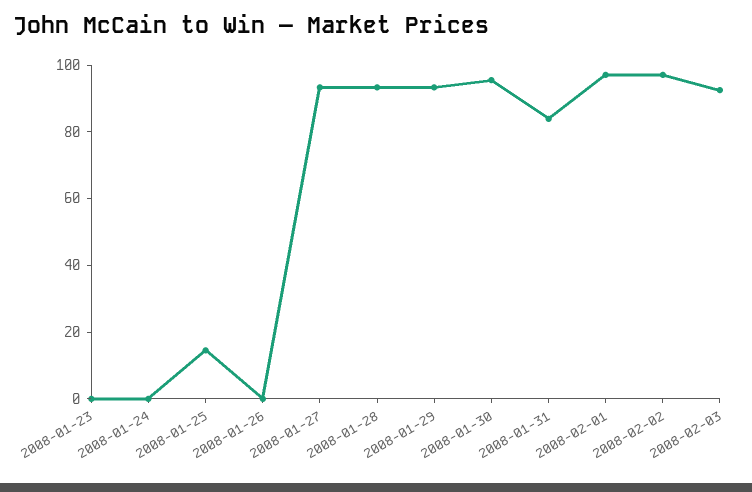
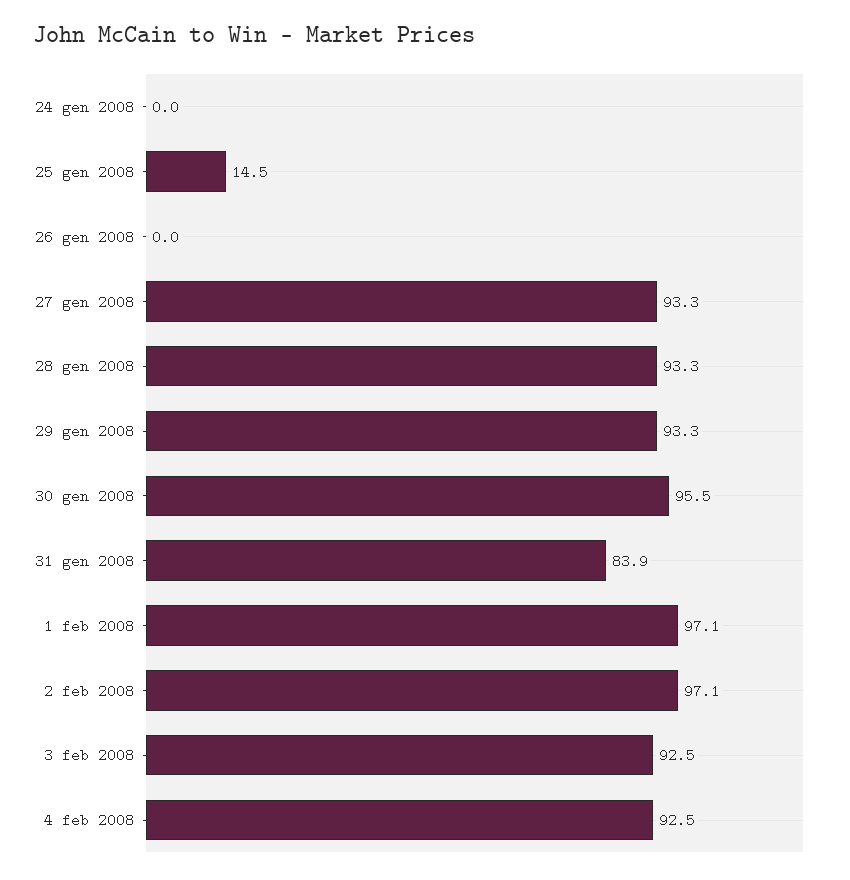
2008-01-23: 0 -> none
4 feb 2008: none -> 92.5

